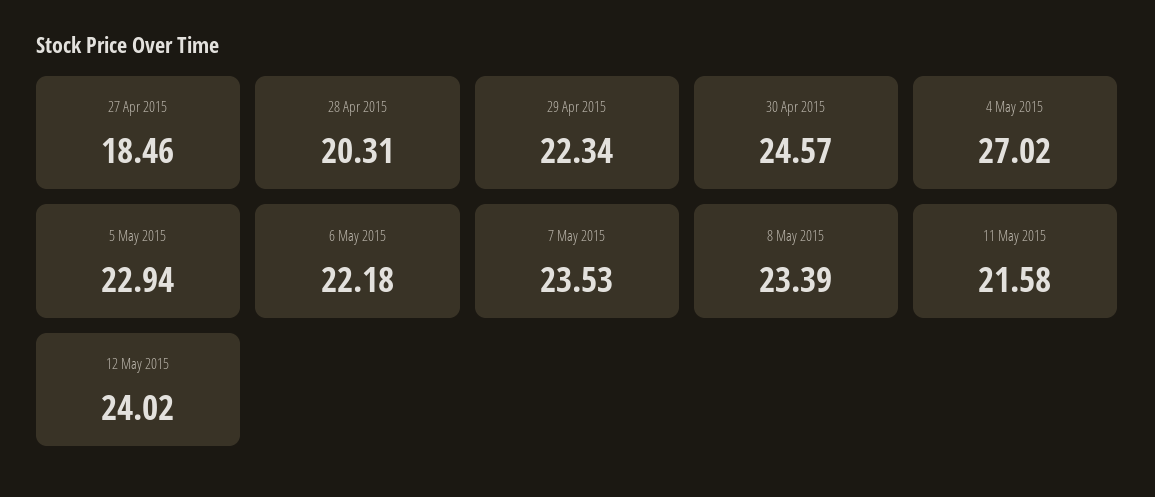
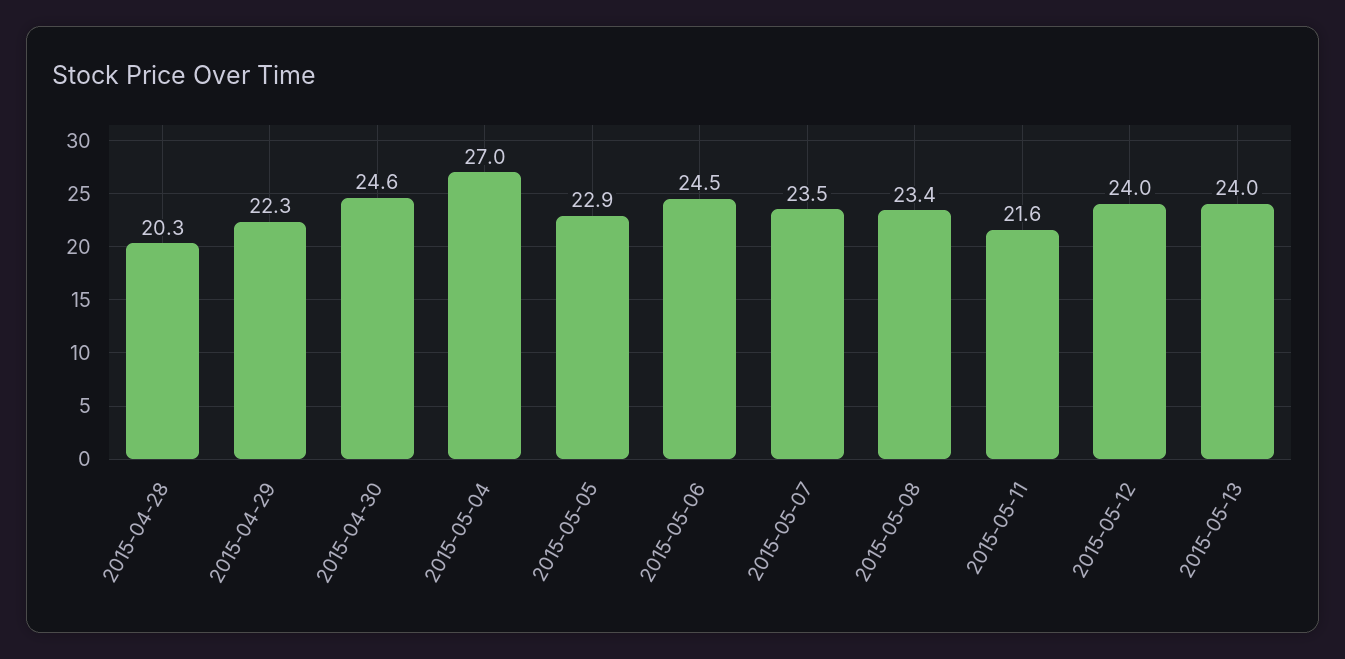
27 Apr 2015: 18.46 -> none
6 May 2015: 22.18 -> 24.5
2015-05-13: none -> 24

